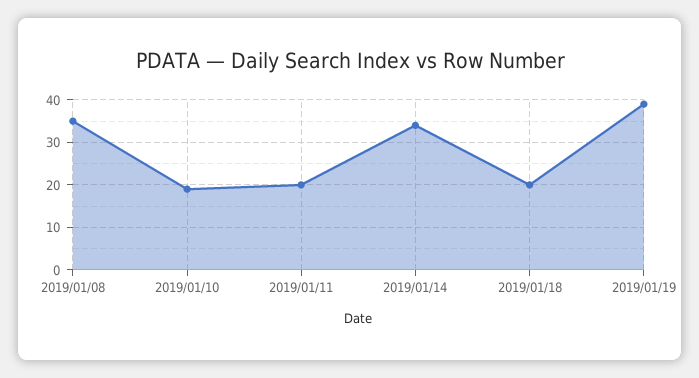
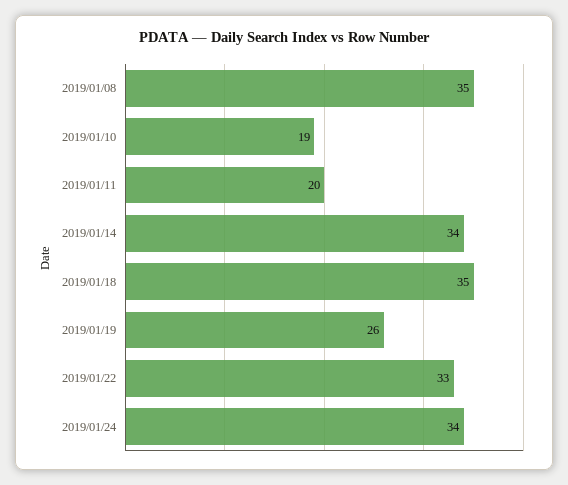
2019/01/18: 20 -> 35
2019/01/19: 40 -> 26
2019/01/22: none -> 33
2019/01/24: none -> 34

